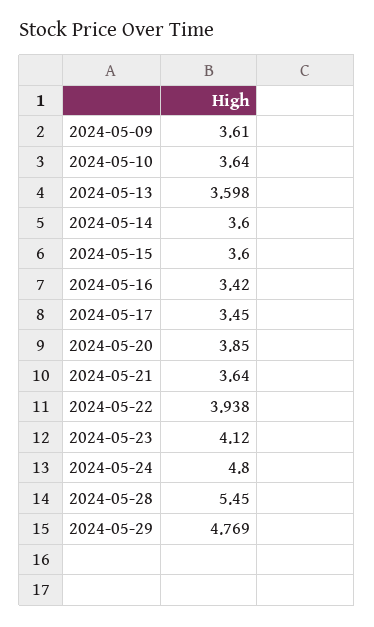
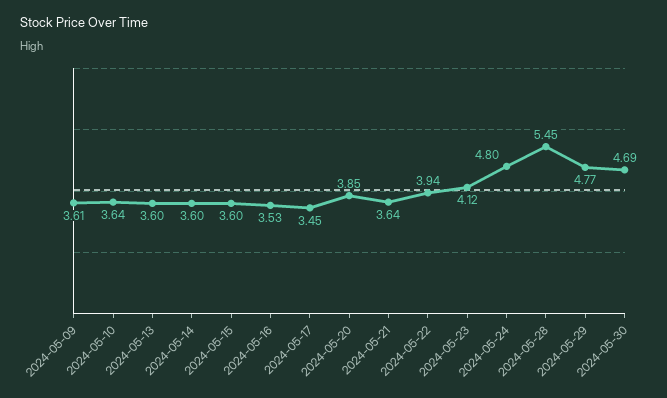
2024-05-16: 3.42 -> 3.53
2024-05-30: none -> 4.69

